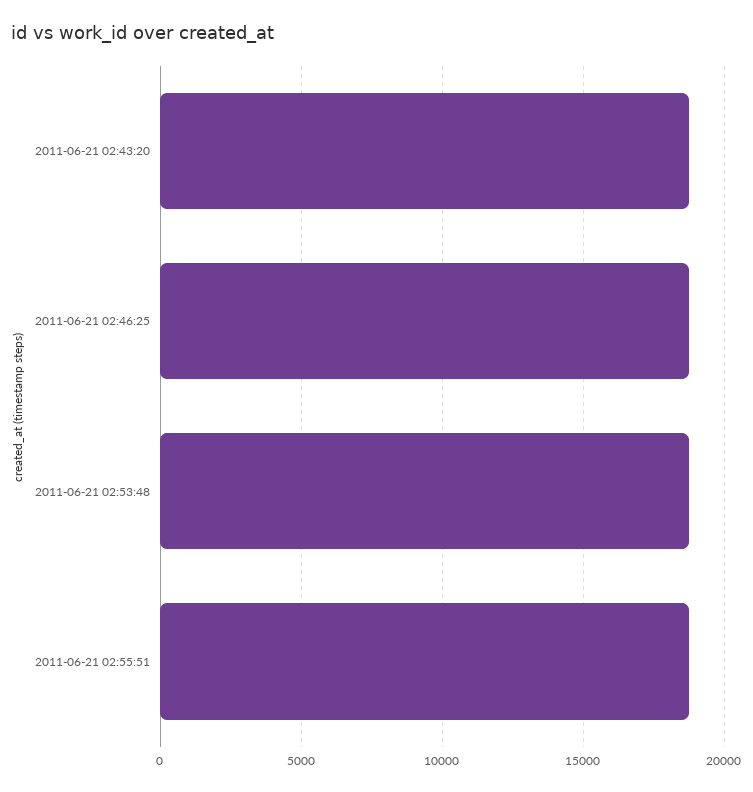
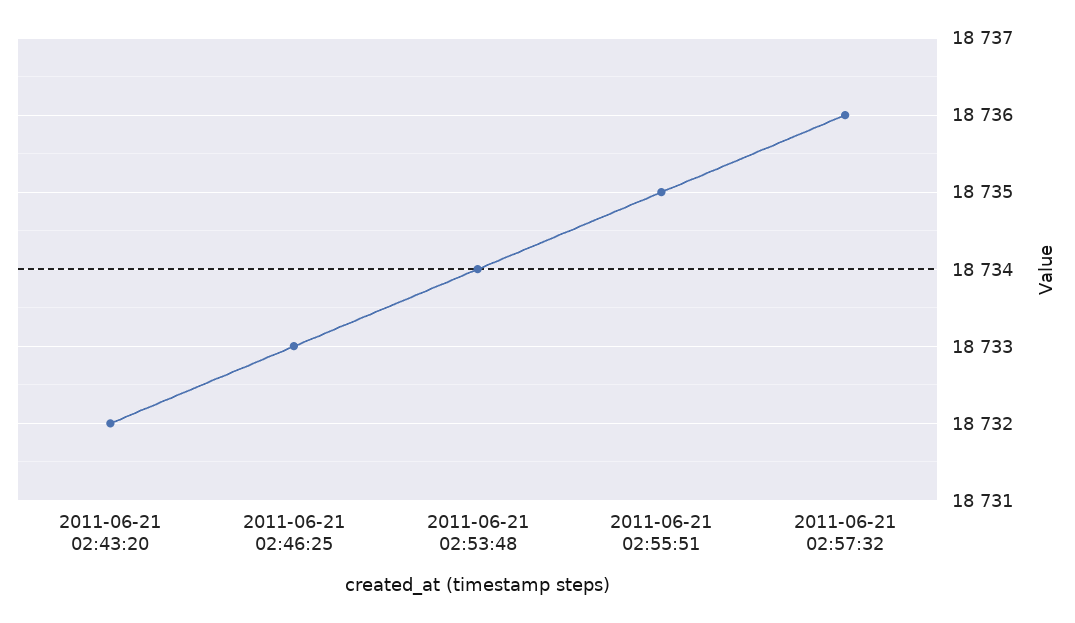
2011-06-21 02:57:32: none -> 18736

